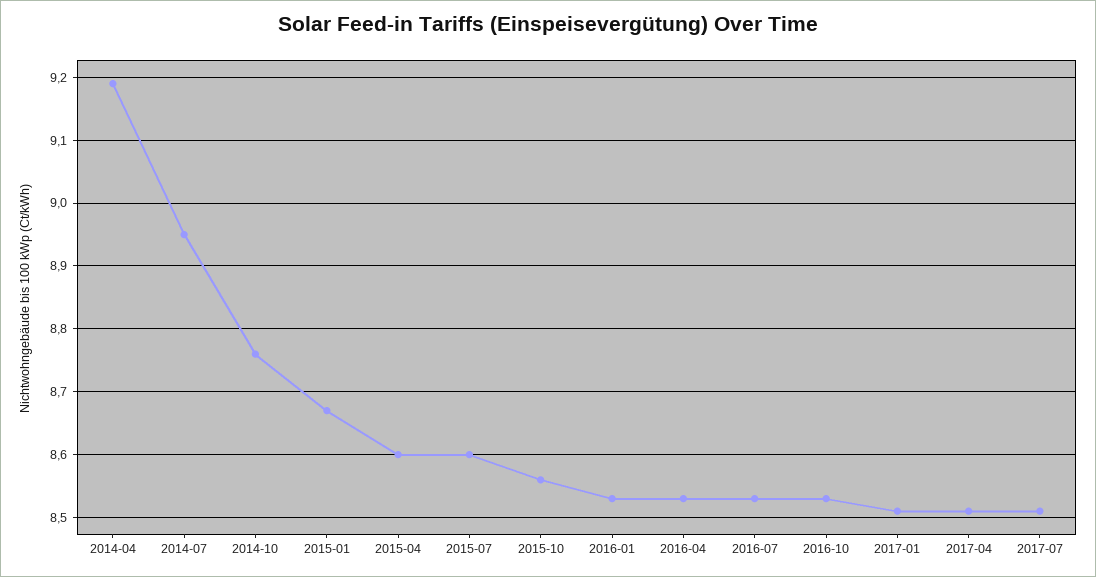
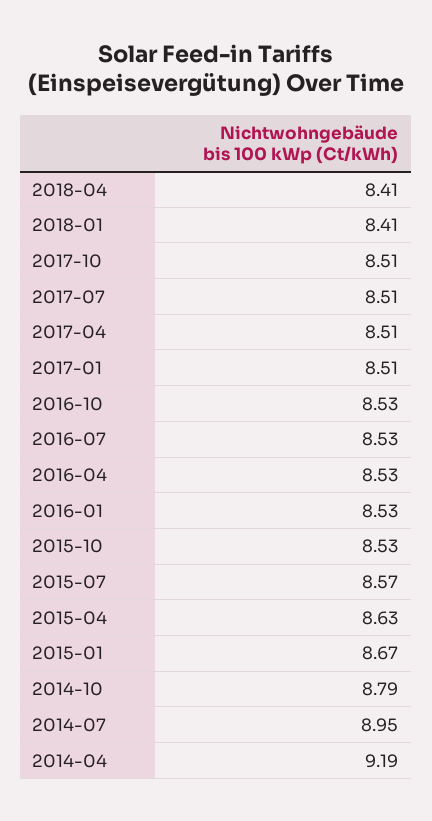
2014-10: 8.76 -> 8.79
2015-04: 8.6 -> 8.63
2015-07: 8.6 -> 8.57
2015-10: 8.56 -> 8.53
2018-04: none -> 8.41
2018-01: none -> 8.41
2017-10: none -> 8.51

